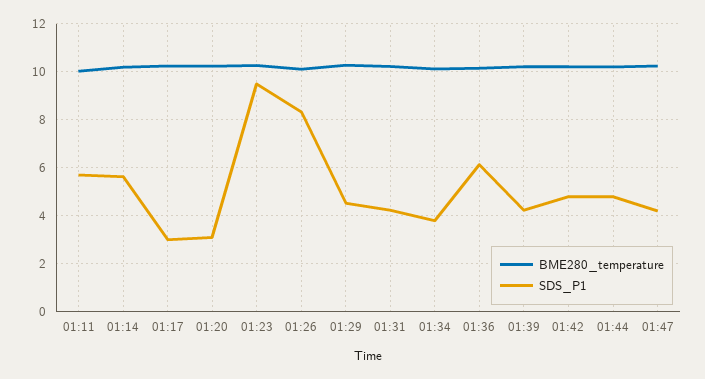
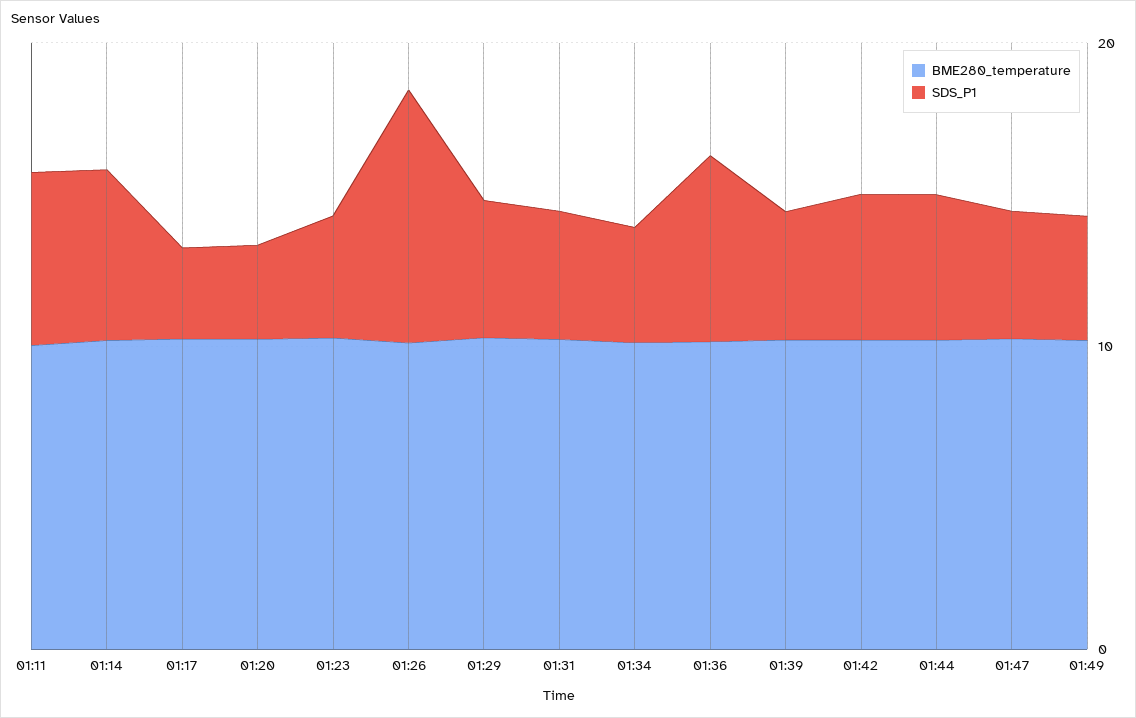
SDS_P1, 01:23: 9.5 -> 4
BME280_temperature, 01:49: none -> 10
SDS_P1, 01:49: none -> 4

